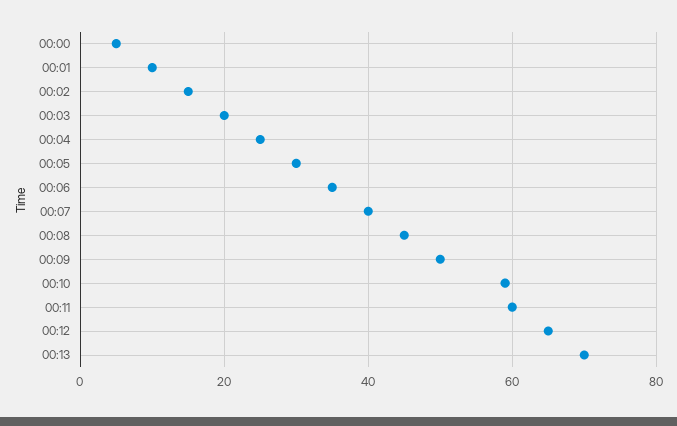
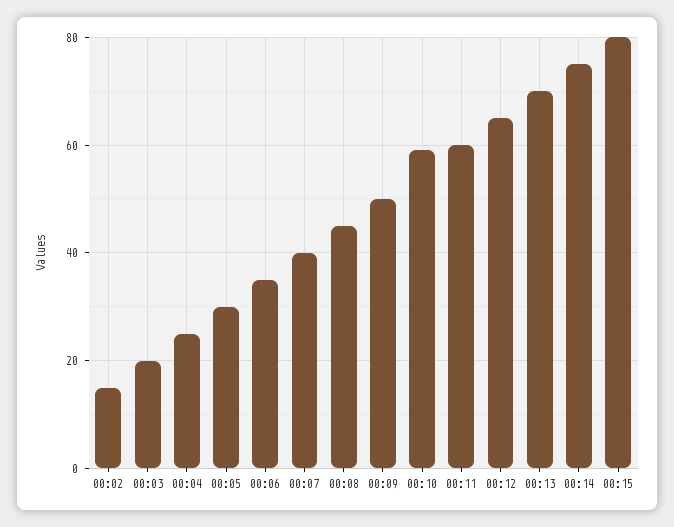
00:00: 5 -> none
00:01: 10 -> none
00:14: none -> 75
00:15: none -> 80

